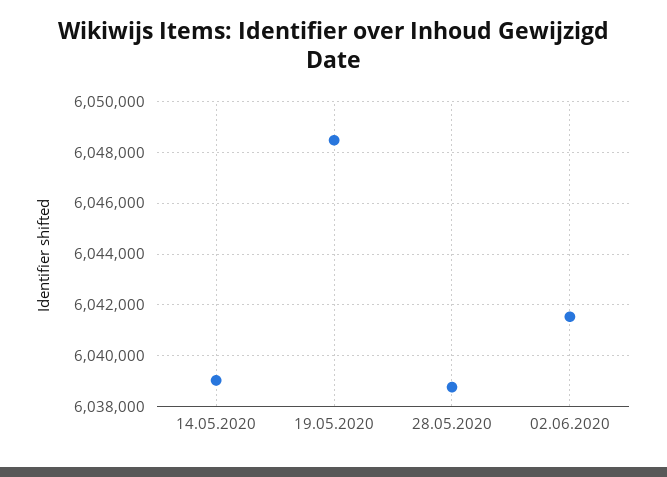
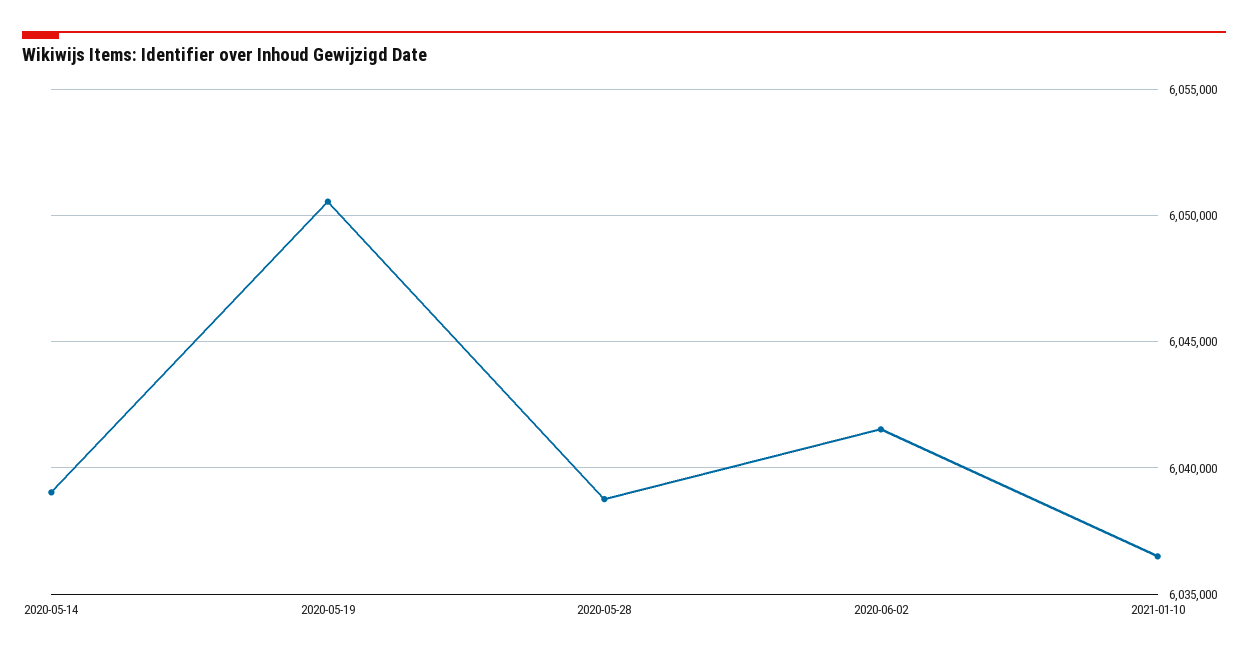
19.05.2020: 6048500 -> 6050500
2021-01-10: none -> 6036500

